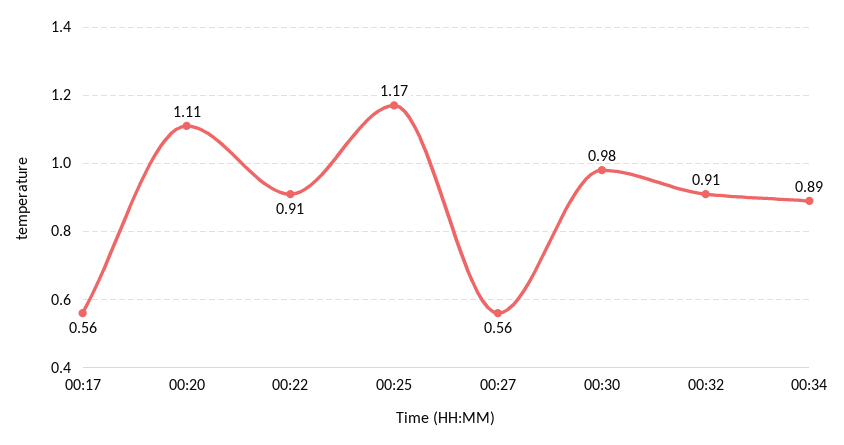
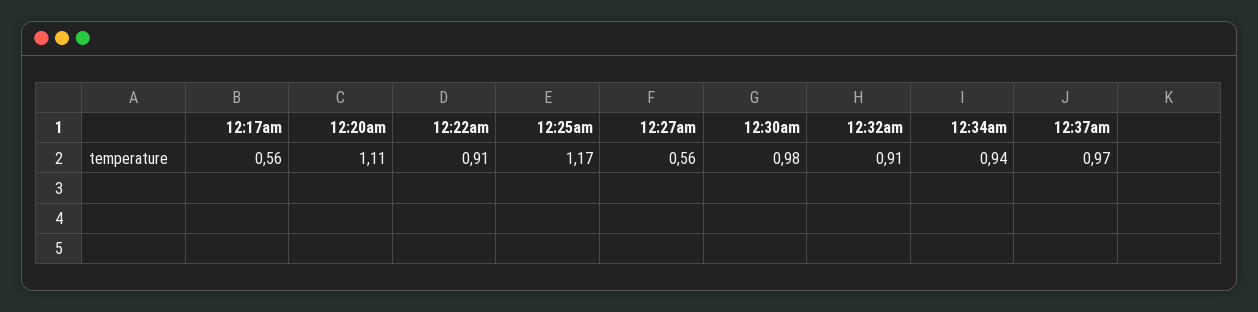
00:34: 0.89 -> 0.94
12:37am: none -> 0.97

